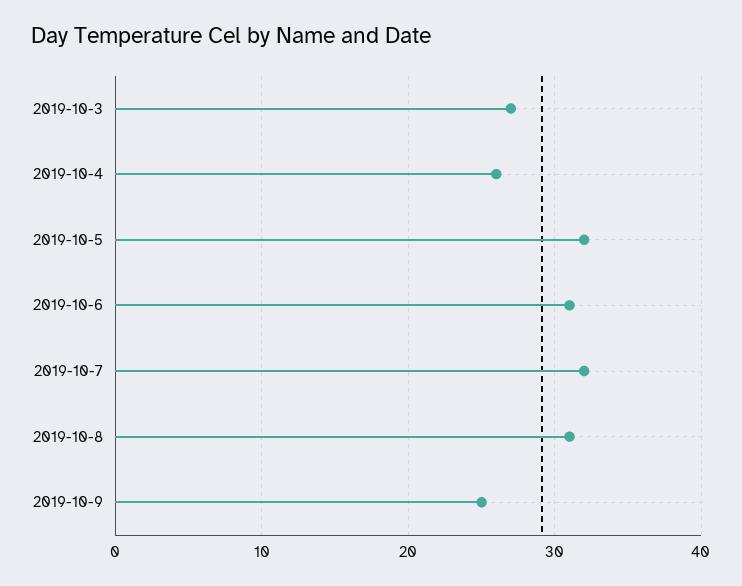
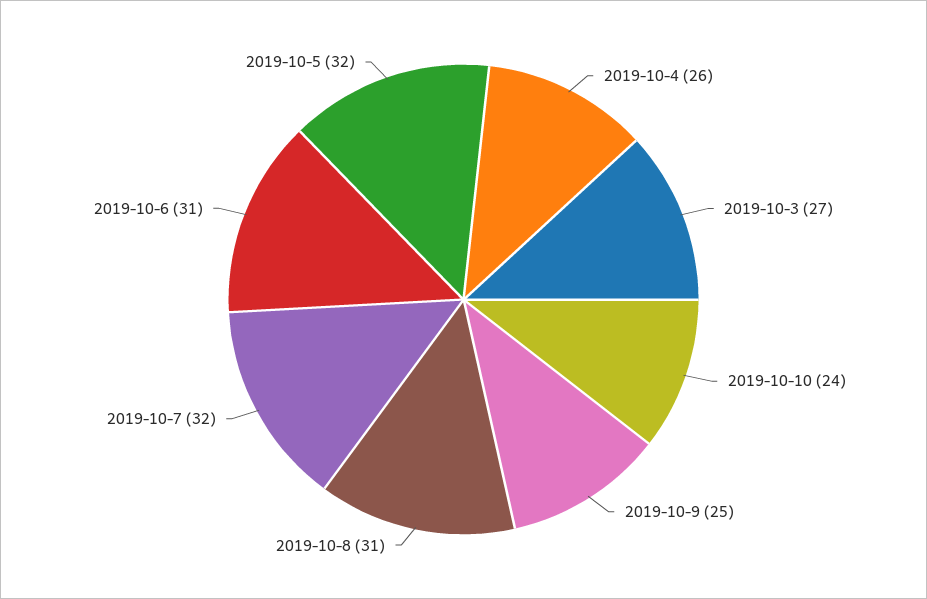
2019-10-10: none -> 24

